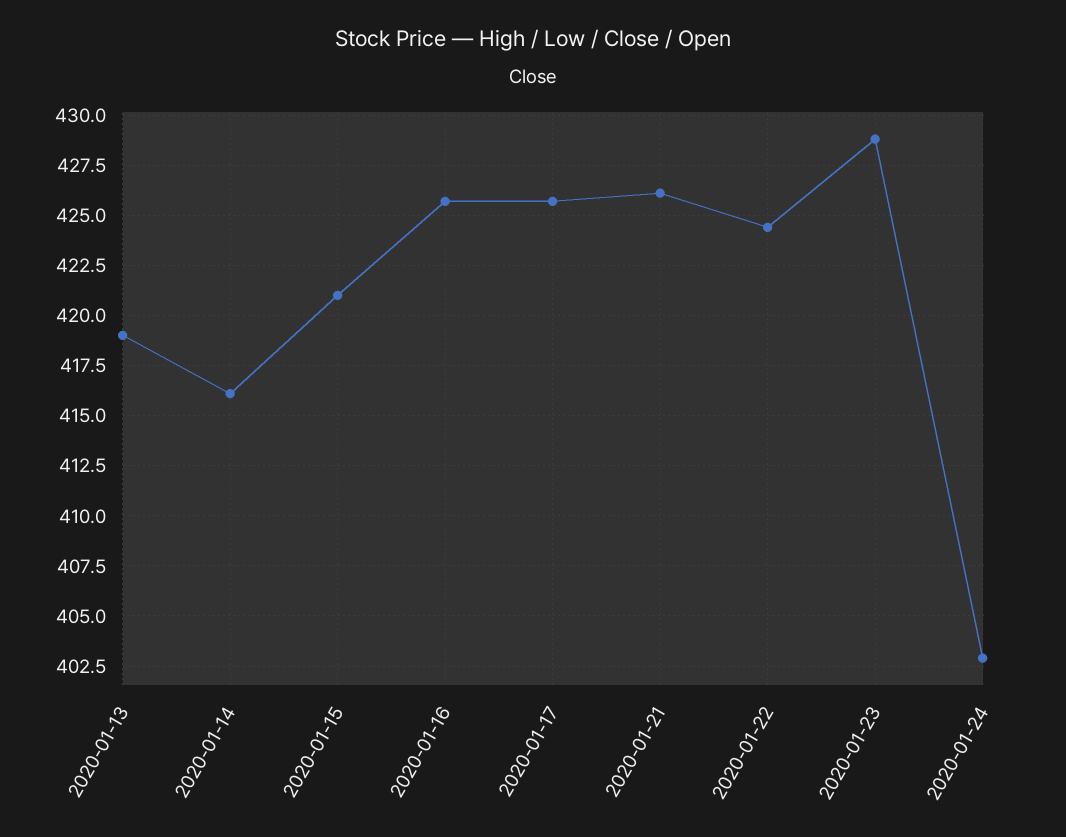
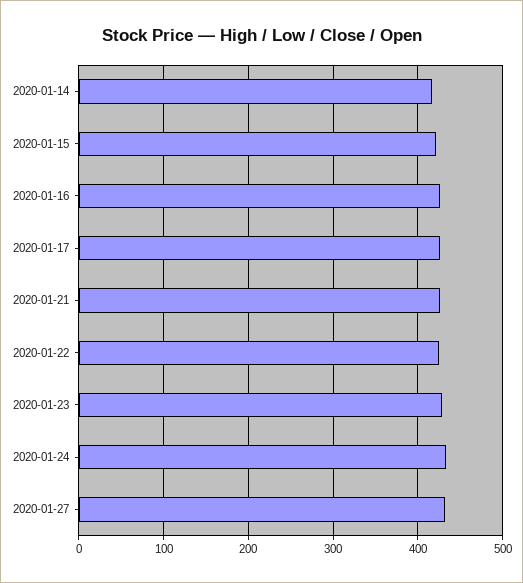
2020-01-13: 419 -> none
2020-01-24: 403 -> 430
2020-01-27: none -> 430

